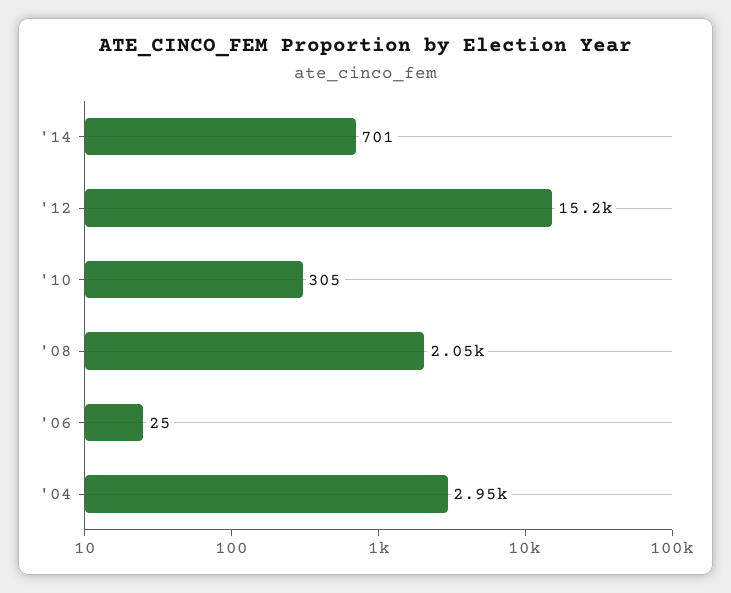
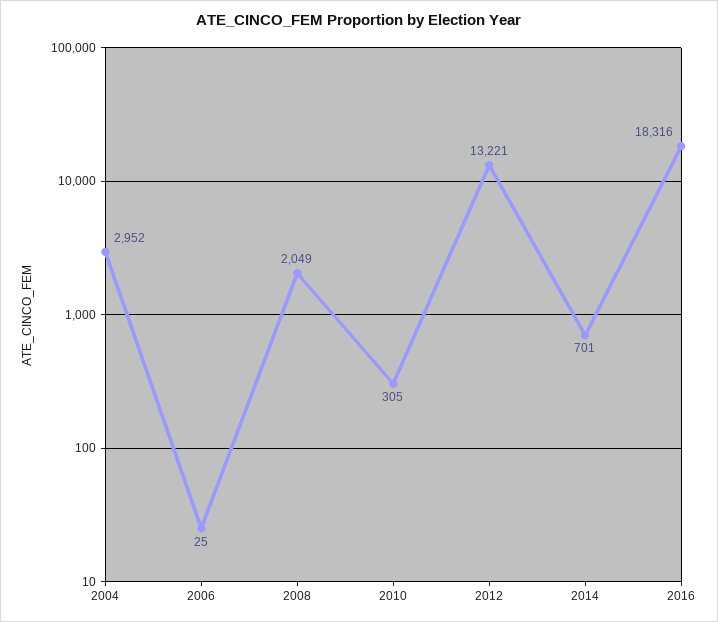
'12: 15200 -> 13221
2016: none -> 18316

